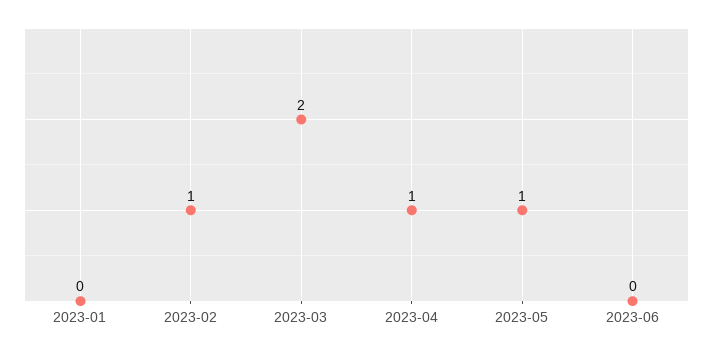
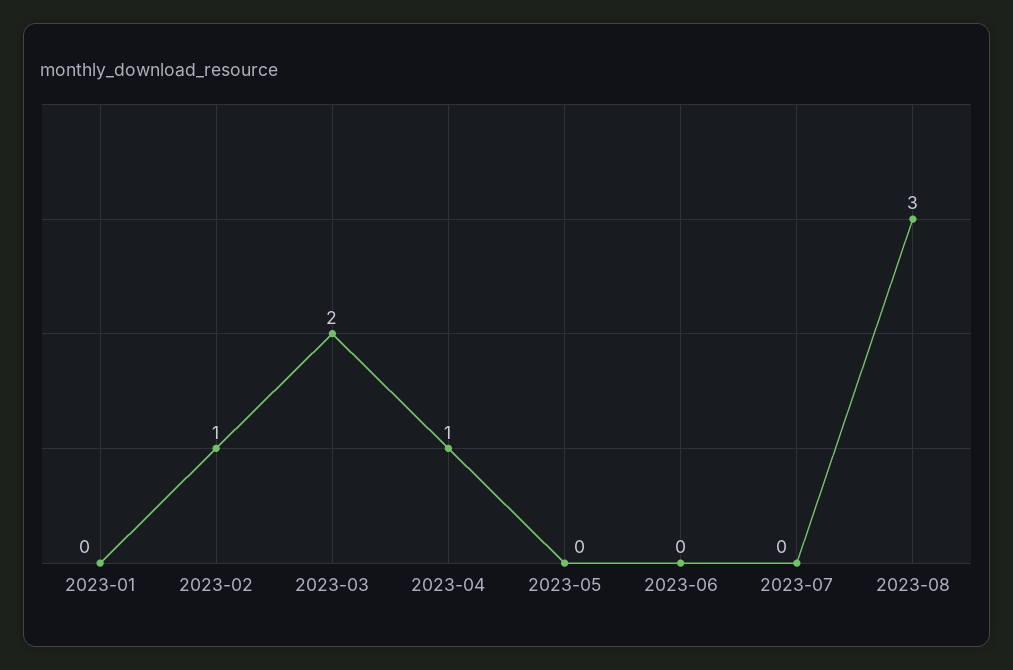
2023-05: 1 -> 0
2023-07: none -> 0
2023-08: none -> 3

